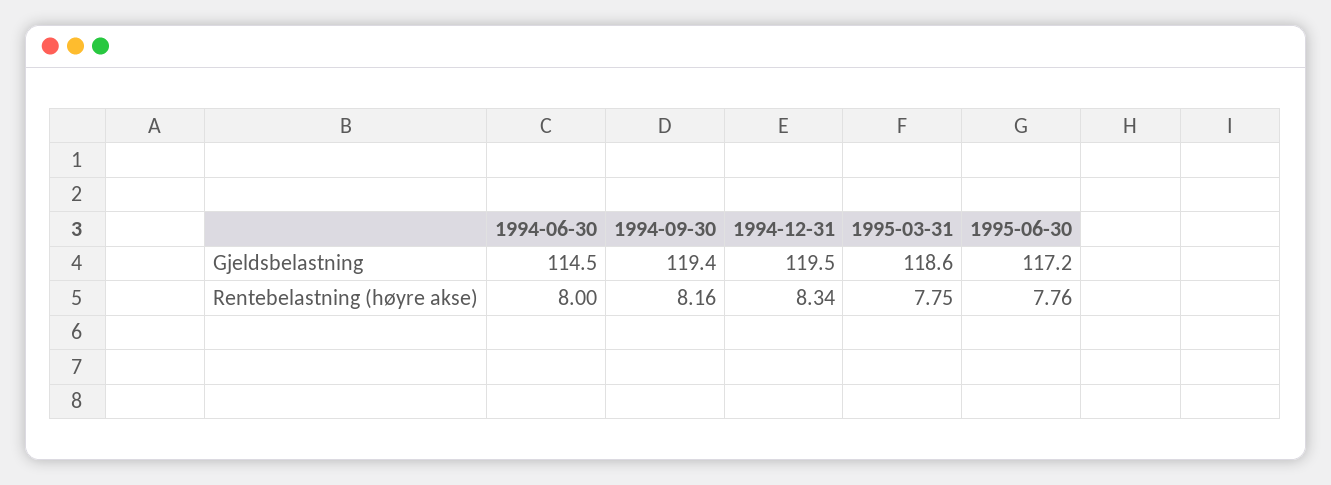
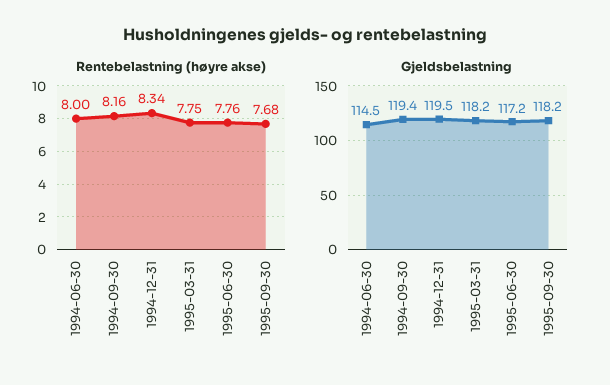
Gjeldsbelastning, 1995-03-31: 118.6 -> 118.2
Rentebelastning (høyre akse), 1995-09-30: none -> 7.68
Gjeldsbelastning, 1995-09-30: none -> 118.2

